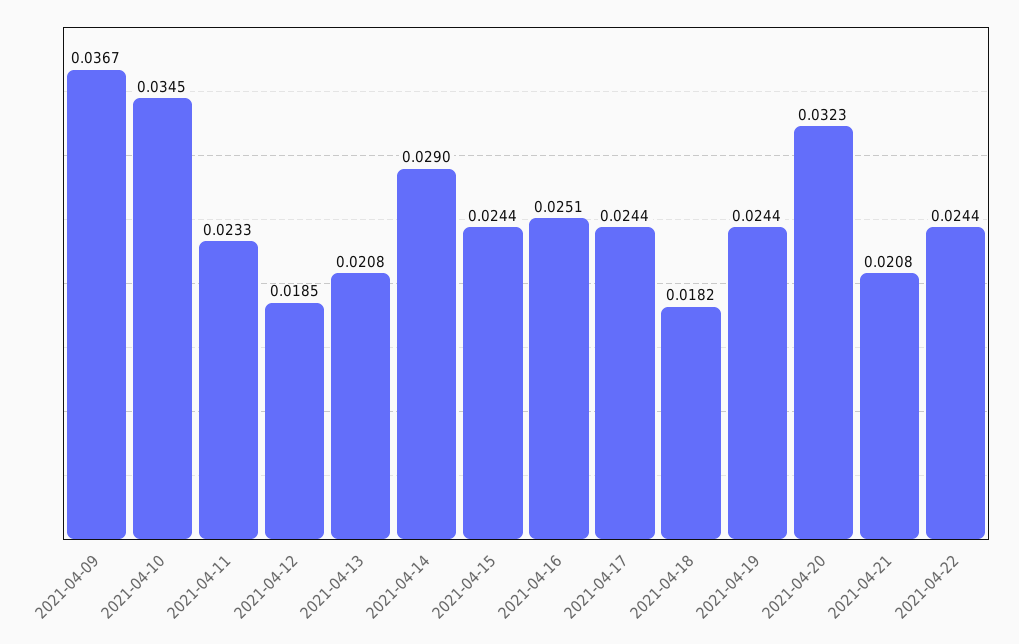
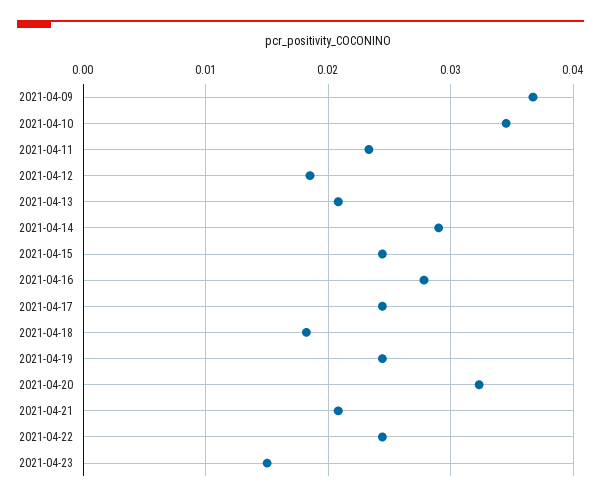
2021-04-16: 0.0251 -> 0.028
2021-04-23: none -> 0.015

